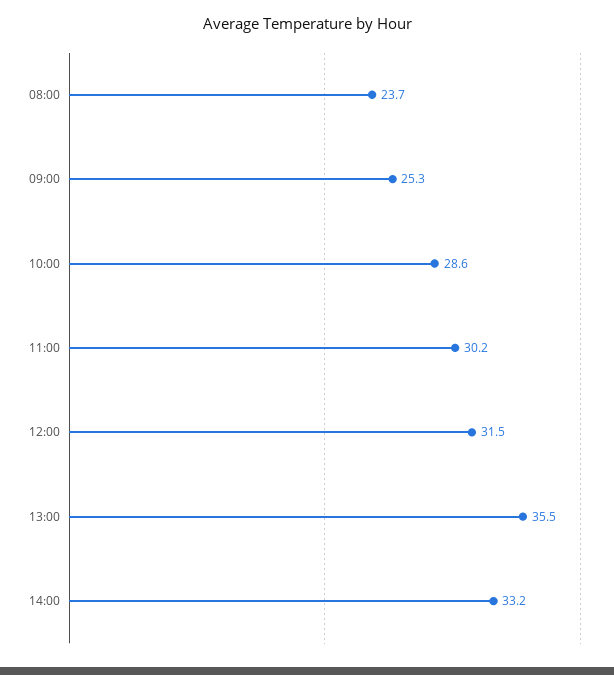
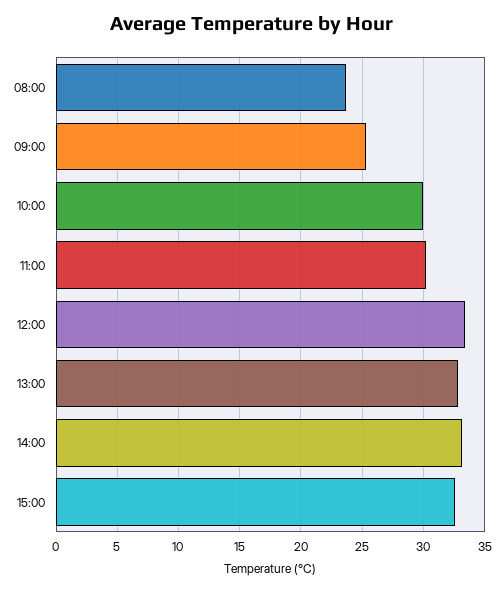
10:00: 28.6 -> 30
12:00: 31.5 -> 33.5
13:00: 35.5 -> 33
15:00: none -> 32.5

